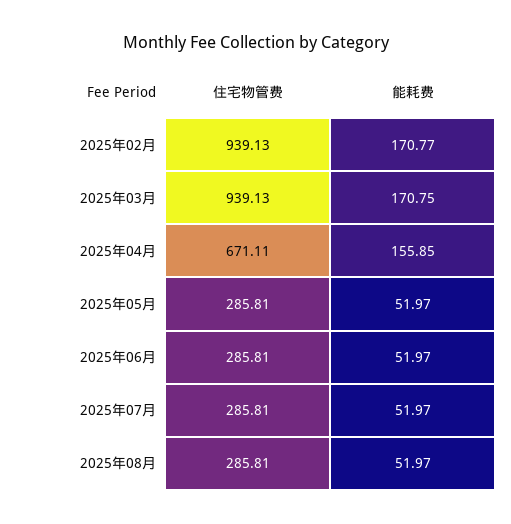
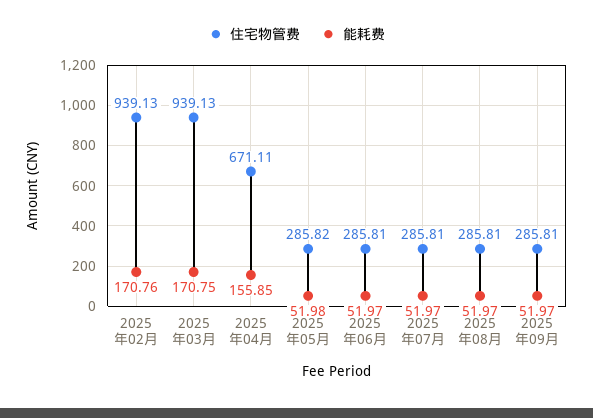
能耗费, 2025年02月: 170.77 -> 170.76
住宅物管费, 2025年05月: 285.81 -> 285.82
能耗费, 2025年05月: 51.97 -> 51.98
住宅物管费, 2025年09月: none -> 285.81
能耗费, 2025年09月: none -> 51.97

